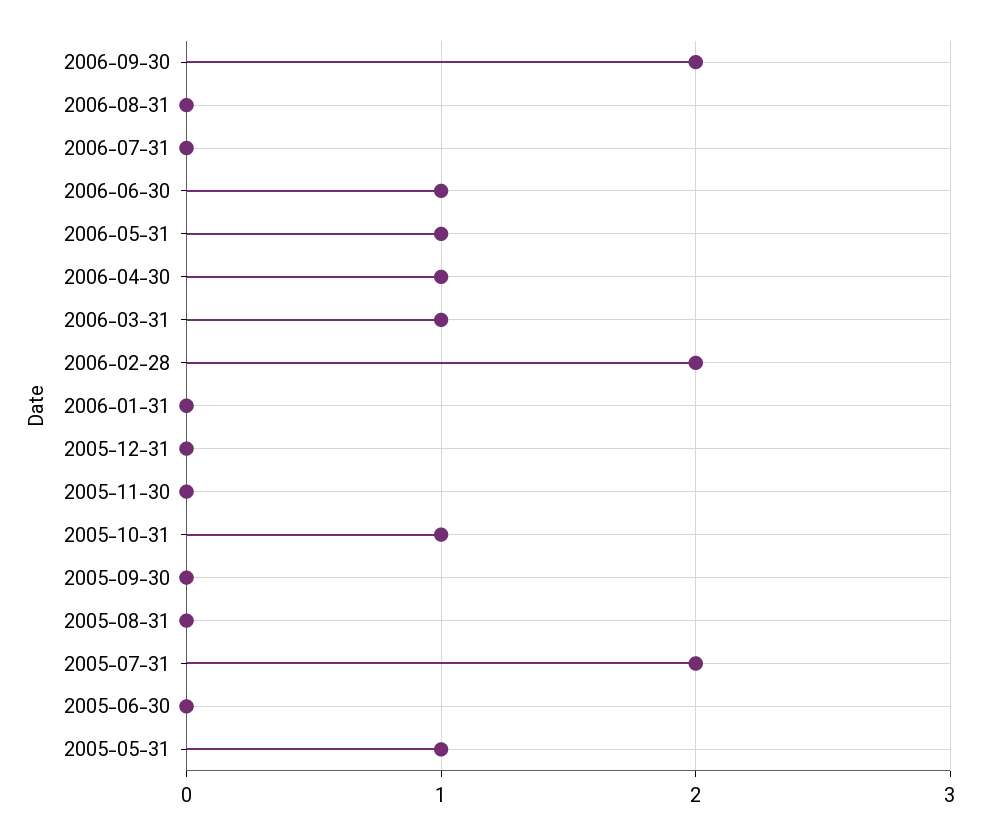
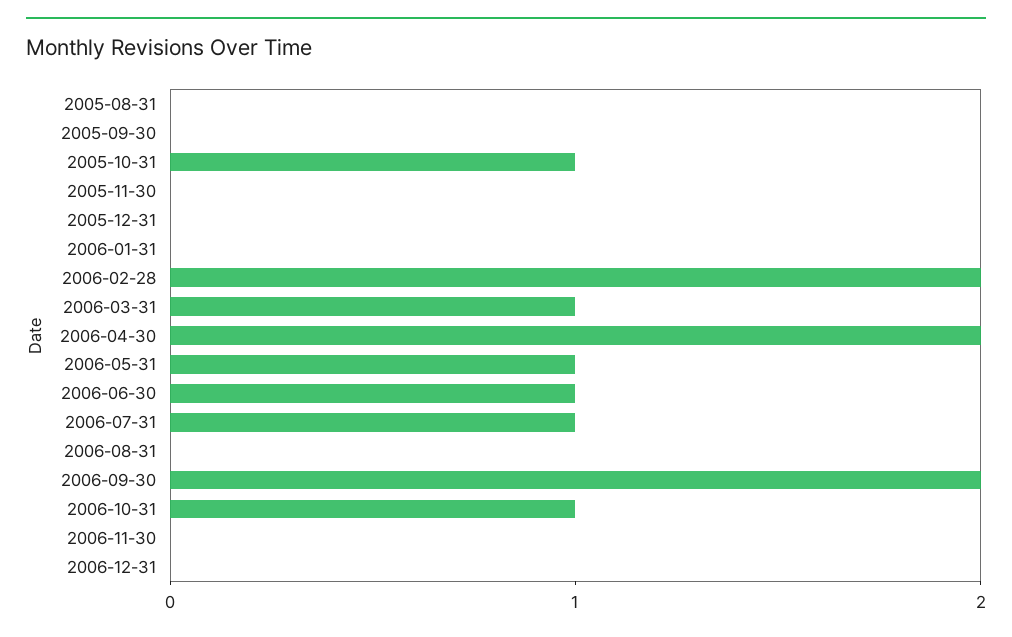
2006-07-31: 0 -> 1
2006-04-30: 1 -> 2
2005-07-31: 2 -> none
2005-06-30: 0 -> none
2005-05-31: 1 -> none
2006-10-31: none -> 1
2006-11-30: none -> 0
2006-12-31: none -> 0

